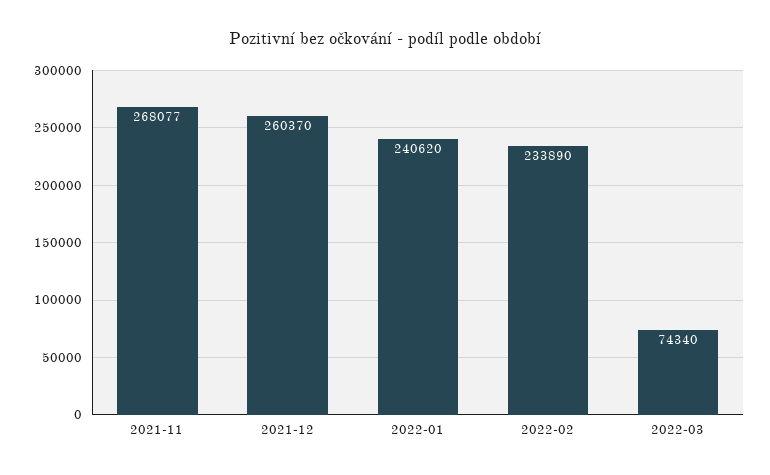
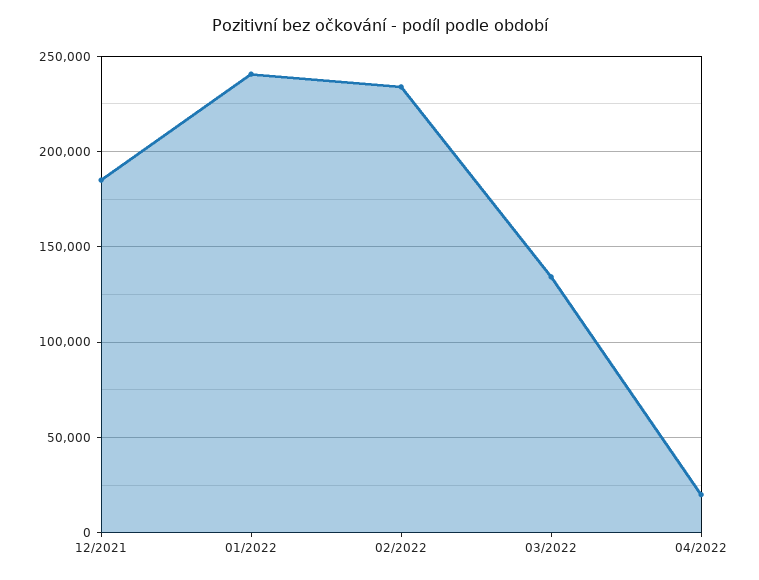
2021-11: 268077 -> none
2021-12: 260370 -> 185000
2022-03: 74340 -> 135000
04/2022: none -> 20000

